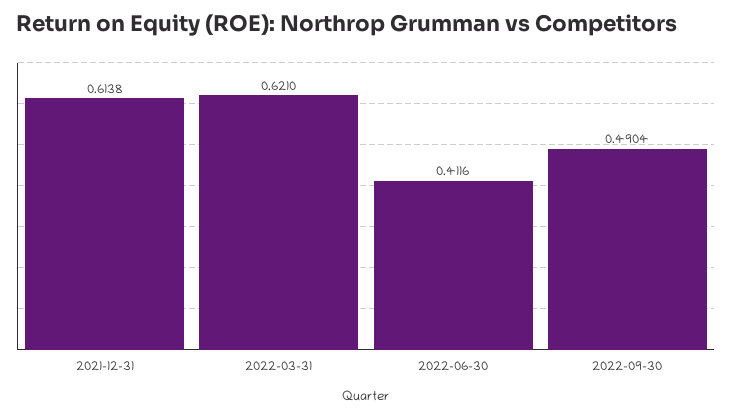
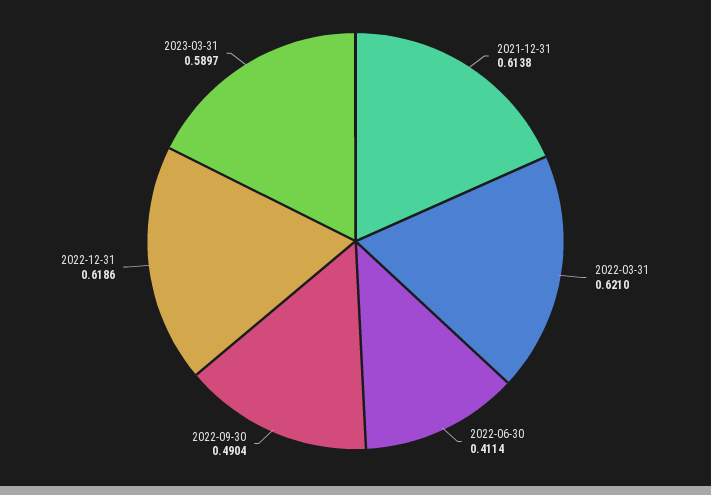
2022-06-30: 0.4116 -> 0.4114
2022-12-31: none -> 0.6186
2023-03-31: none -> 0.5897

